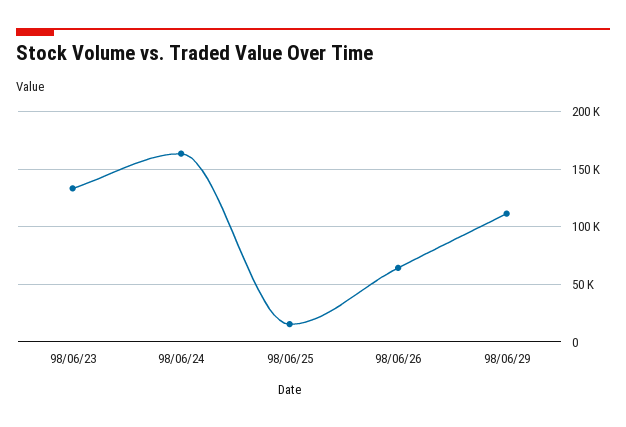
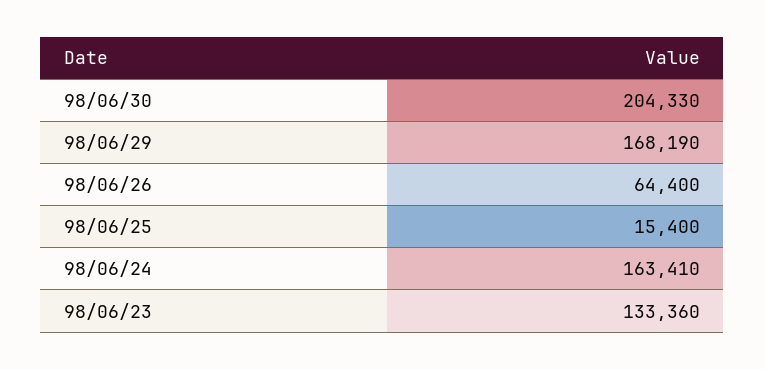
98/06/29: 110000 -> 168190
98/06/30: none -> 204330

